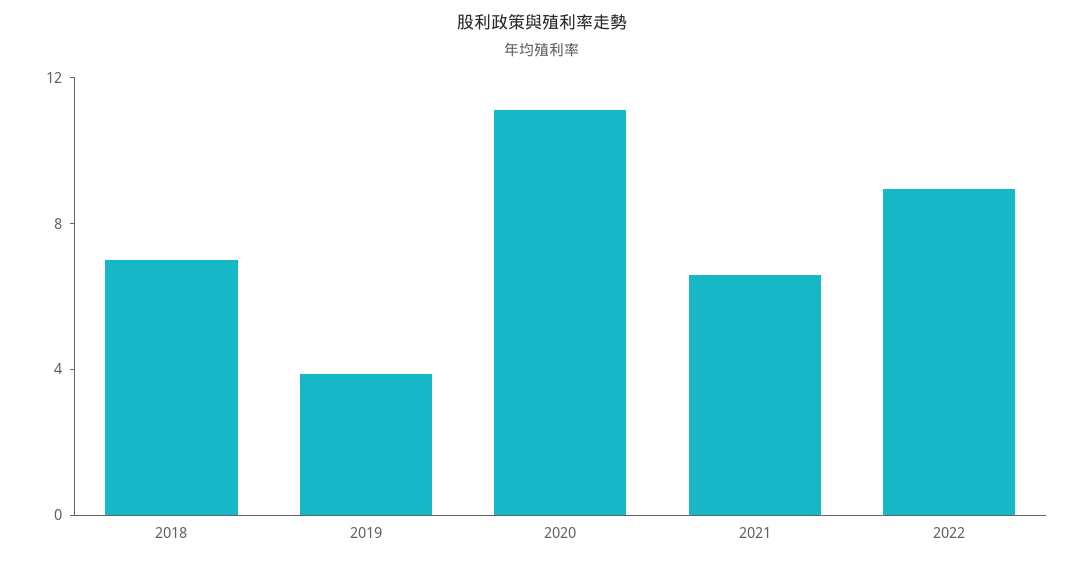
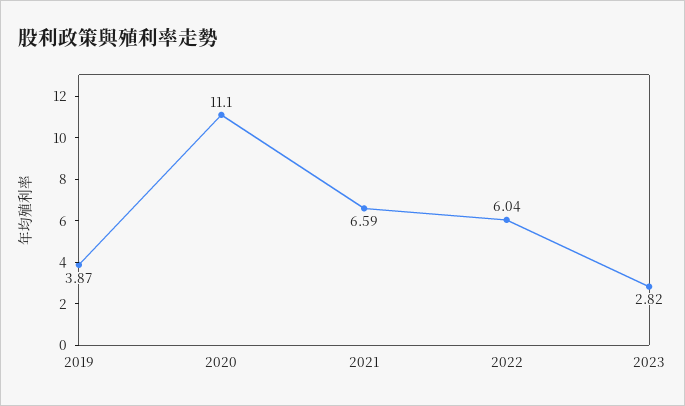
2018: 7 -> none
2022: 9 -> 6.04
2023: none -> 2.82

